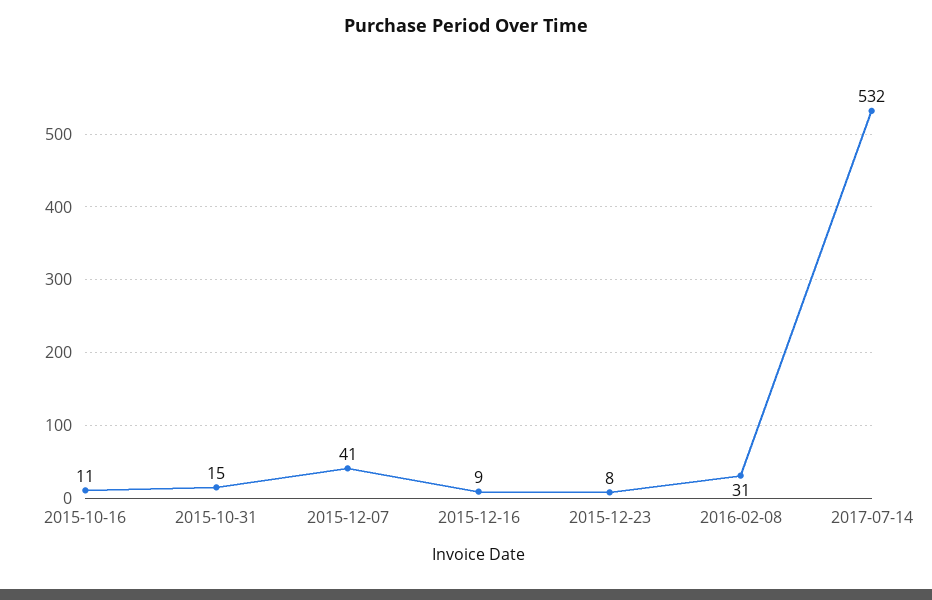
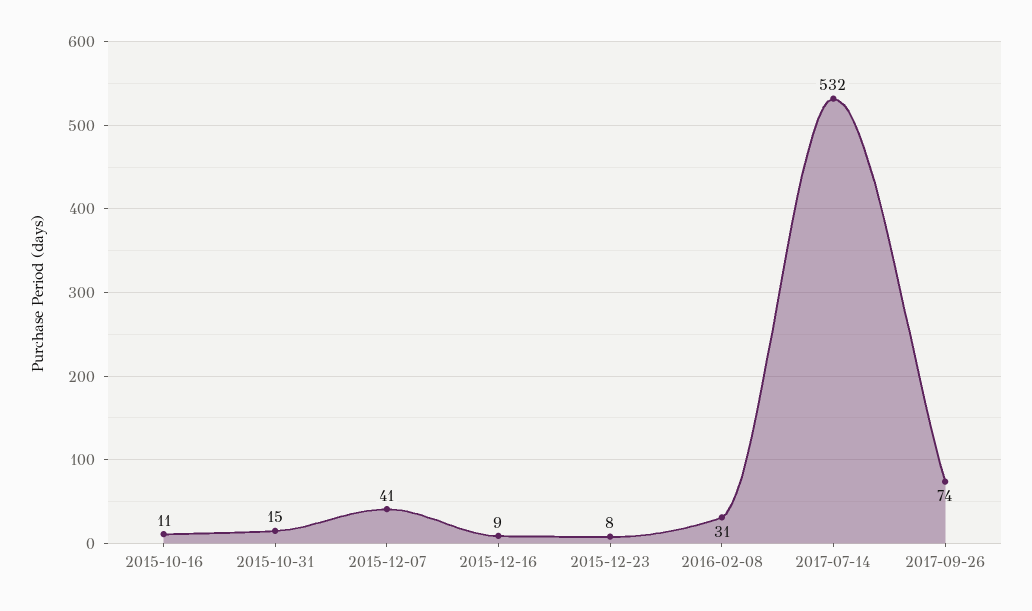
2017-09-26: none -> 74

